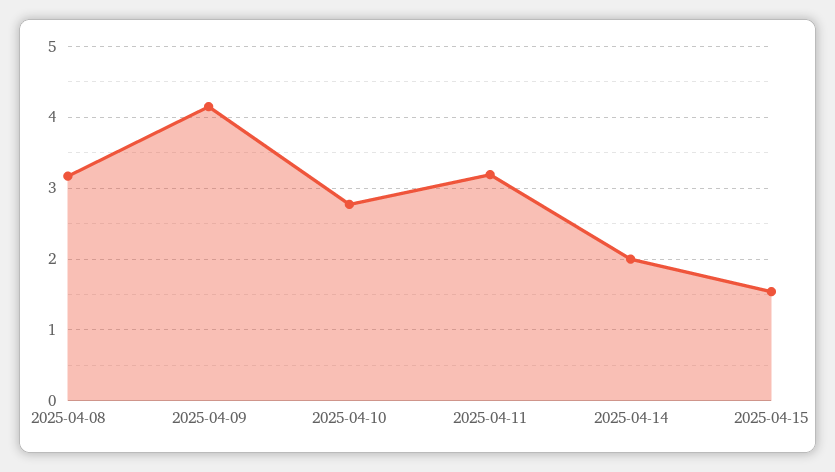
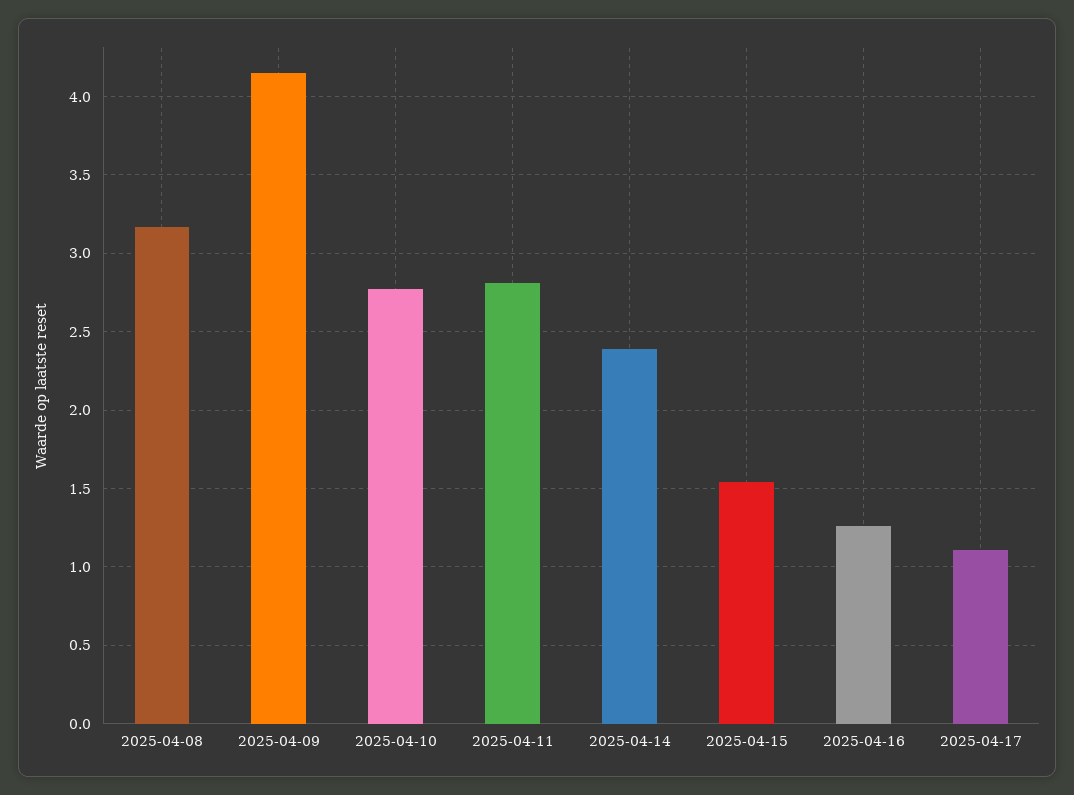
2025-04-11: 3.2 -> 2.8
2025-04-14: 2 -> 2.4
2025-04-16: none -> 1.25
2025-04-17: none -> 1.1

